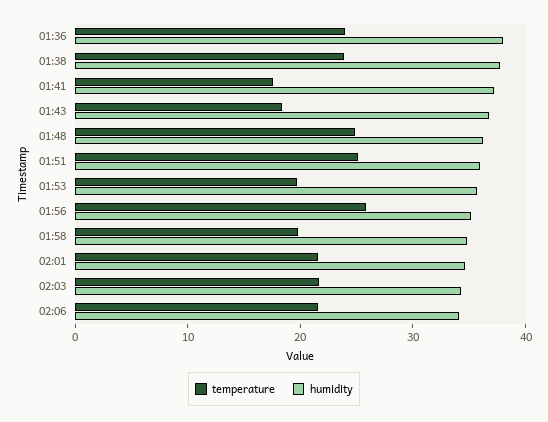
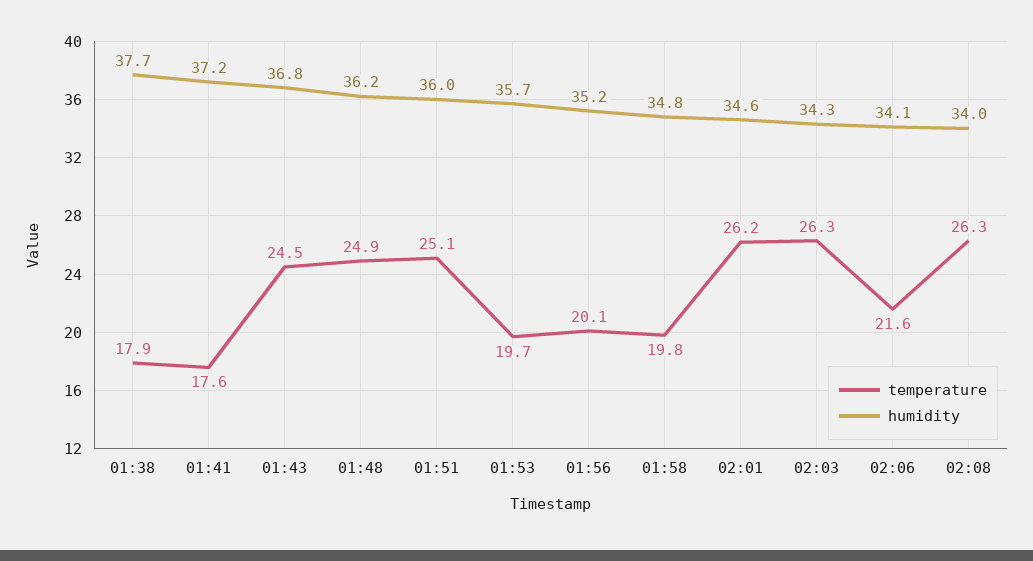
temperature, 01:36: 24 -> none
humidity, 01:36: 38 -> none
temperature, 01:38: 24 -> 17.9
temperature, 01:43: 18 -> 24.5
temperature, 01:56: 26 -> 20.1
temperature, 02:01: 22 -> 26.2
temperature, 02:03: 22 -> 26.3
temperature, 02:08: none -> 26.3
humidity, 02:08: none -> 34

